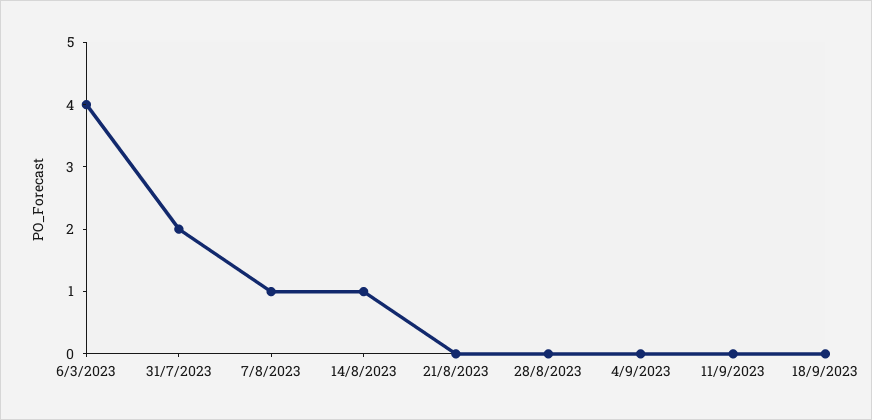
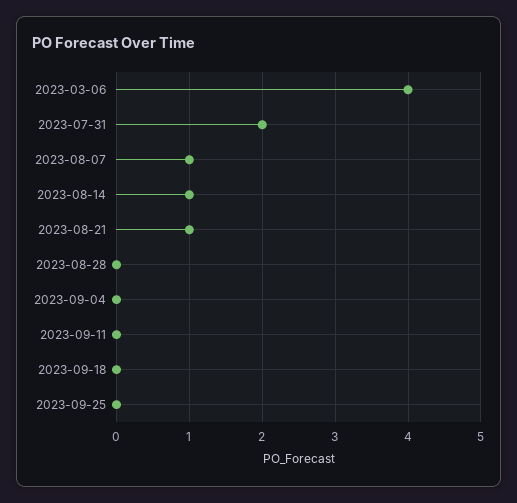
21/8/2023: 0 -> 1
2023-09-25: none -> 0

